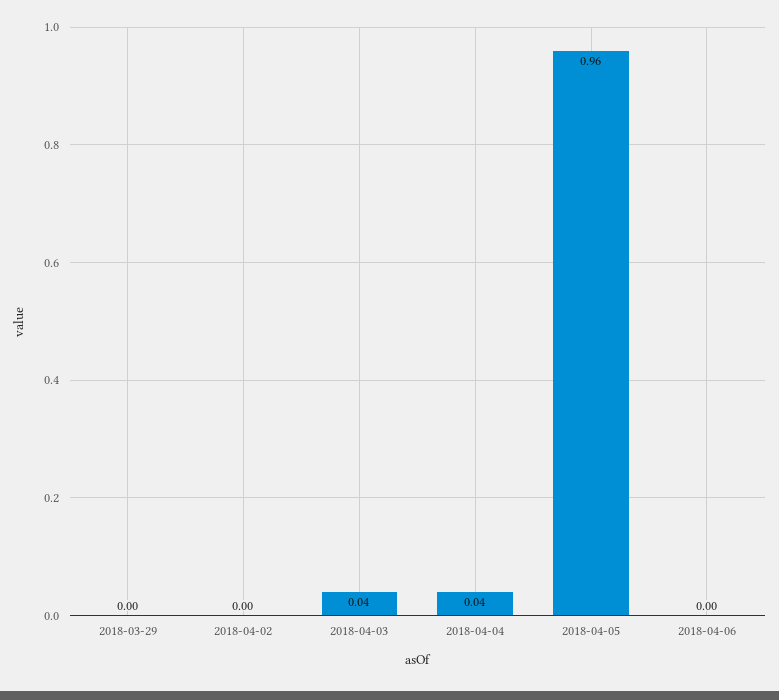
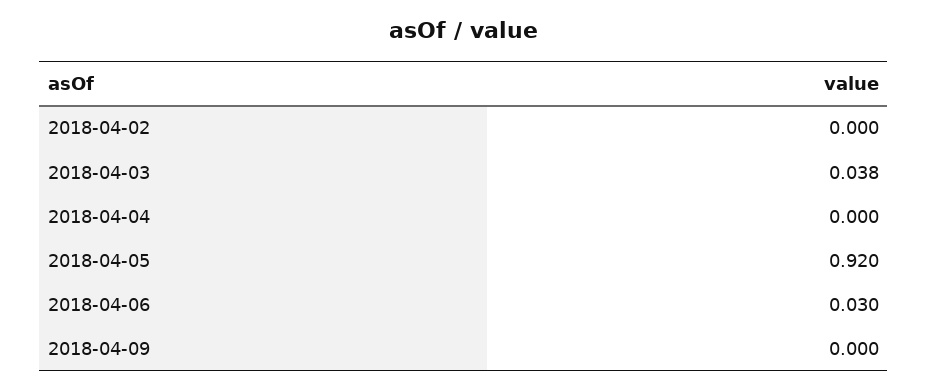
2018-03-29: 0 -> none
2018-04-04: 0.04 -> 0
2018-04-05: 0.96 -> 0.92
2018-04-06: 0 -> 0.03
2018-04-09: none -> 0

